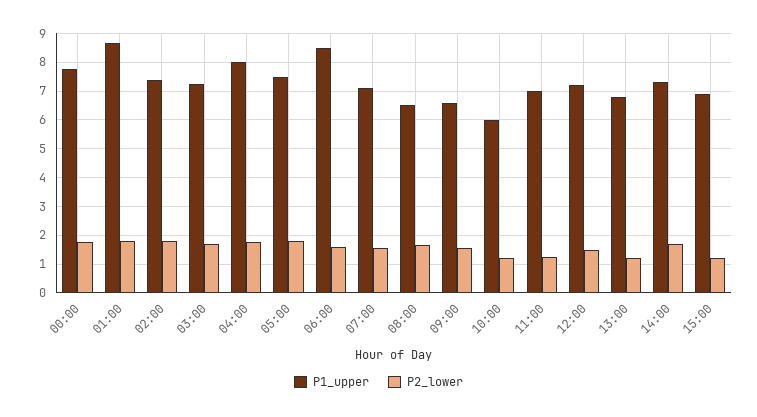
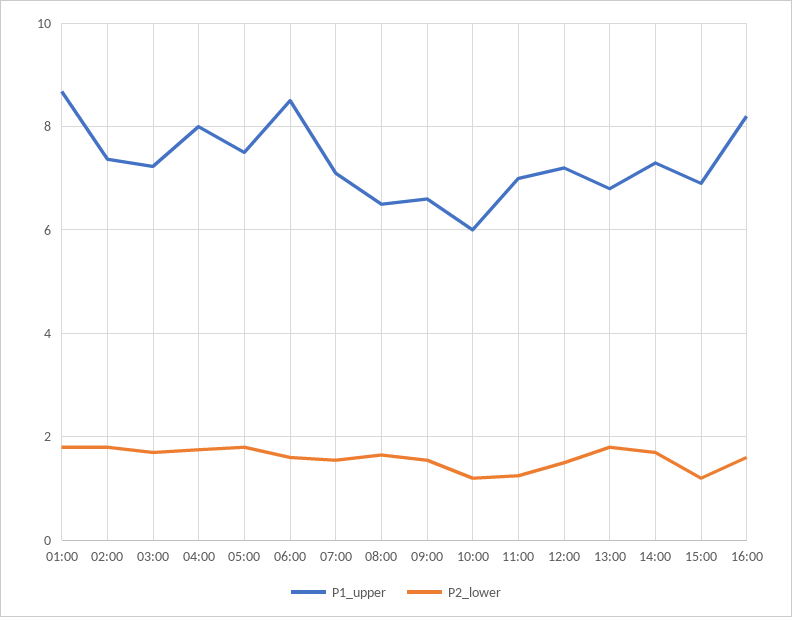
P1_upper, 00:00: 7.75 -> none
P2_lower, 00:00: 1.75 -> none
P2_lower, 13:00: 1.25 -> 1.8
P1_upper, 16:00: none -> 8.2
P2_lower, 16:00: none -> 1.6

